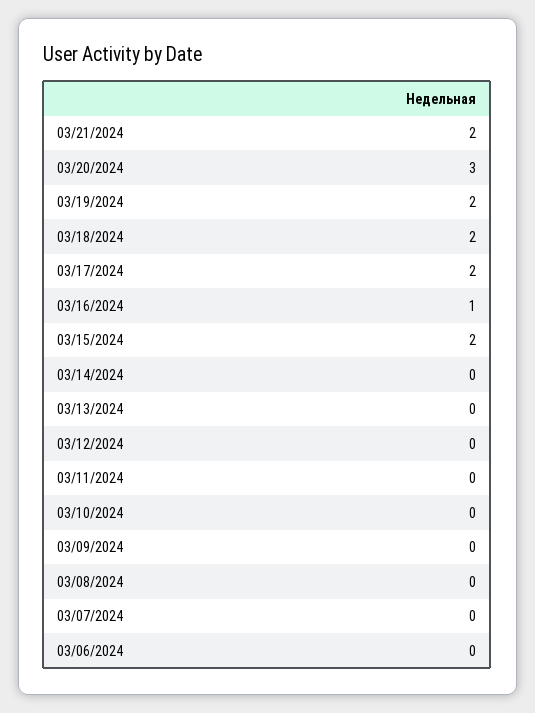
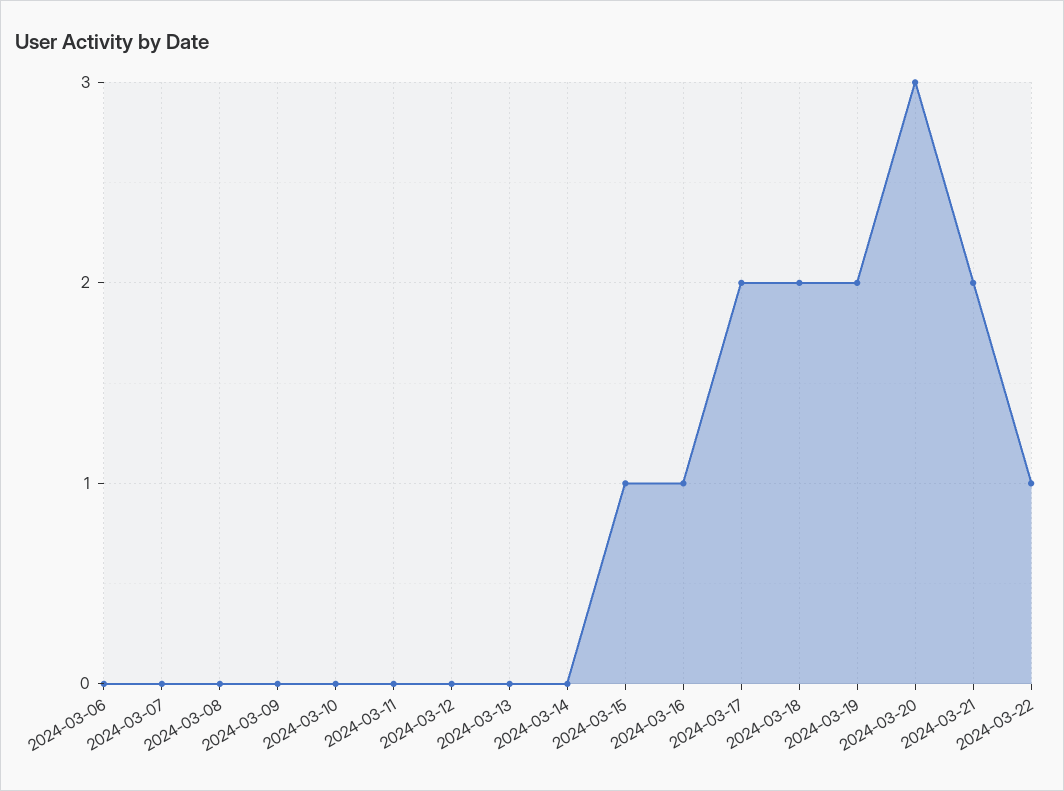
03/15/2024: 2 -> 1
2024-03-22: none -> 1

